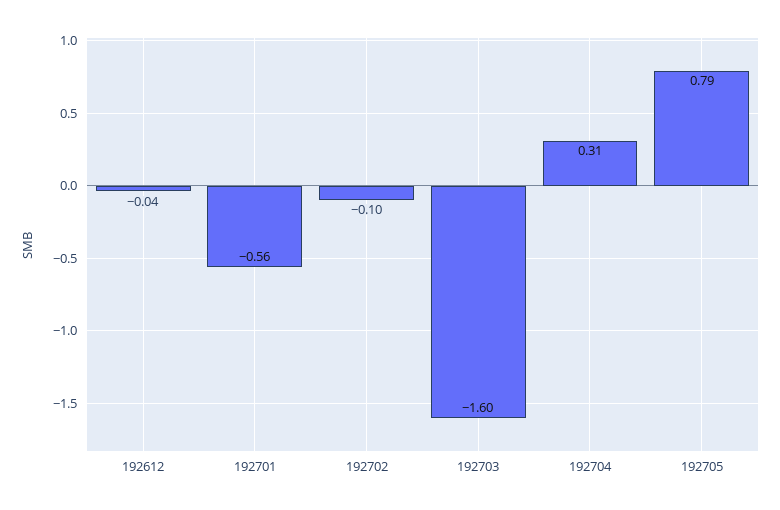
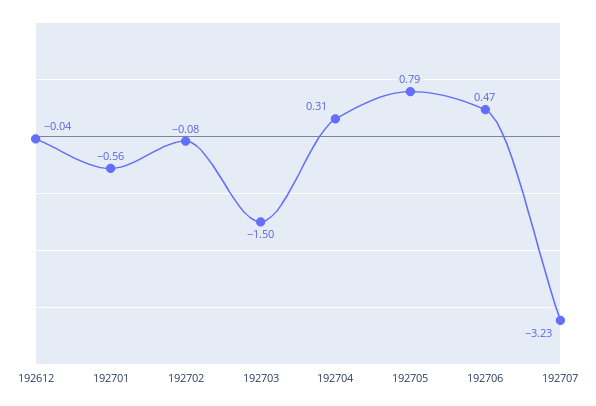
192702: -0.1 -> -0.08
192703: -1.6 -> -1.5
192706: none -> 0.47
192707: none -> -3.23

